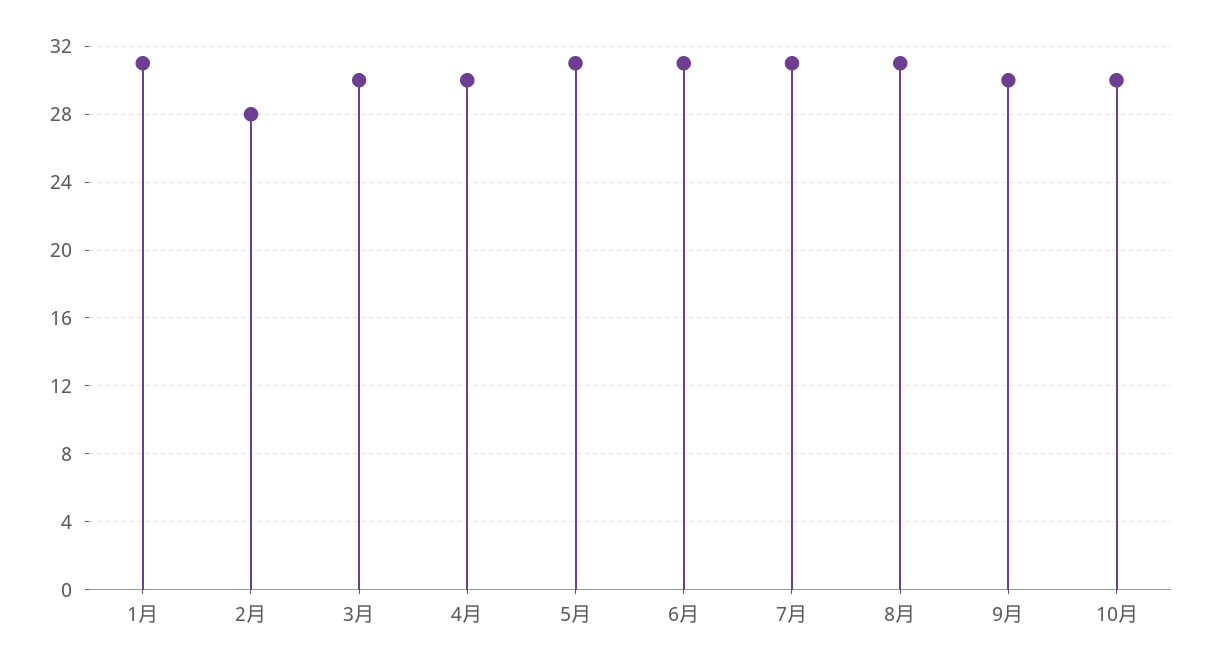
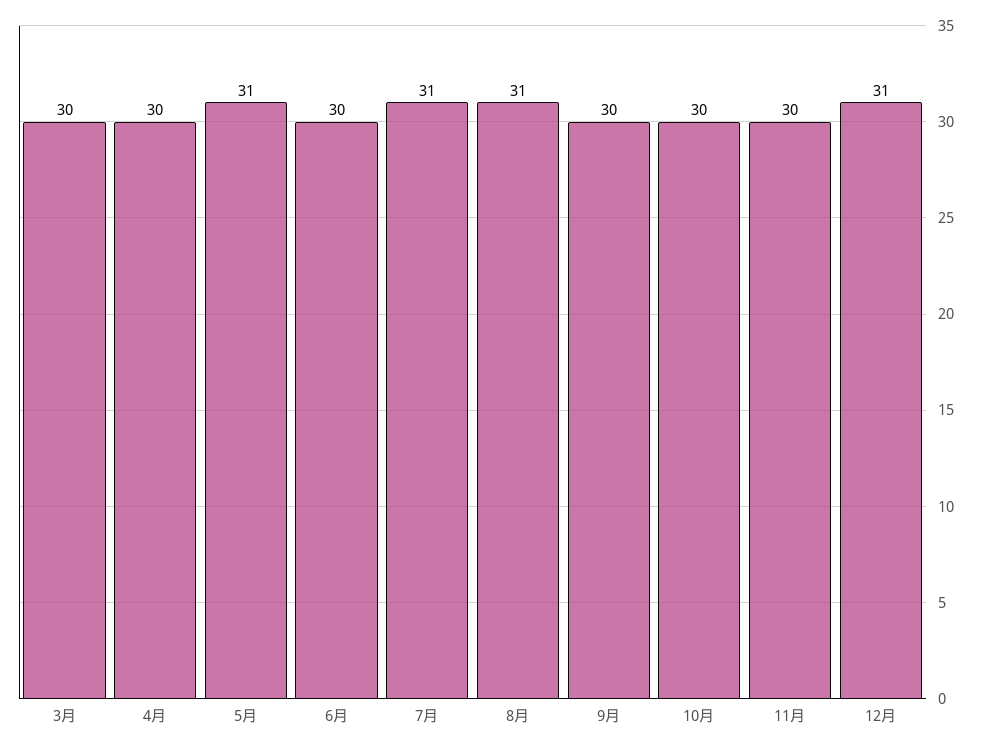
1月: 31 -> none
2月: 28 -> none
6月: 31 -> 30
11月: none -> 30
12月: none -> 31

